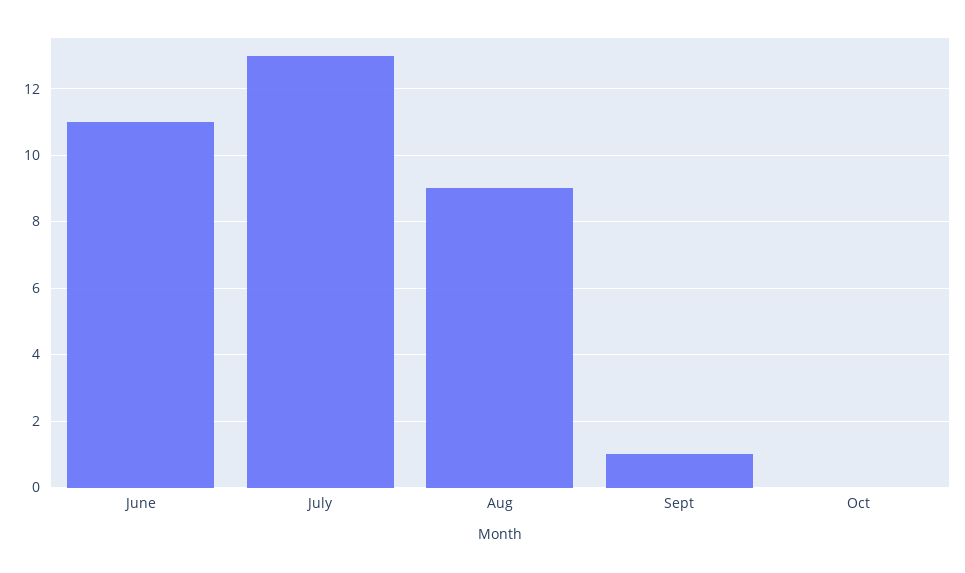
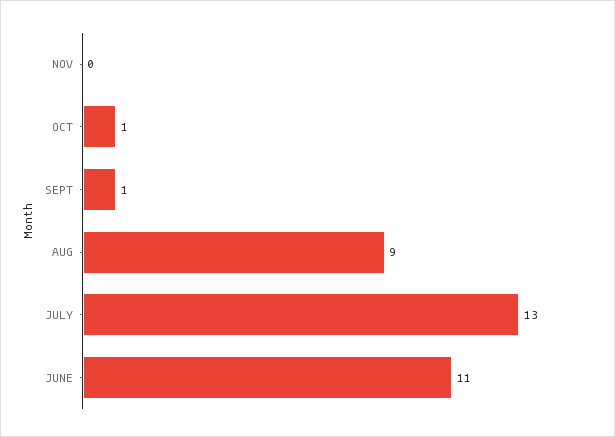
Oct: 0 -> 1
NOV: none -> 0

